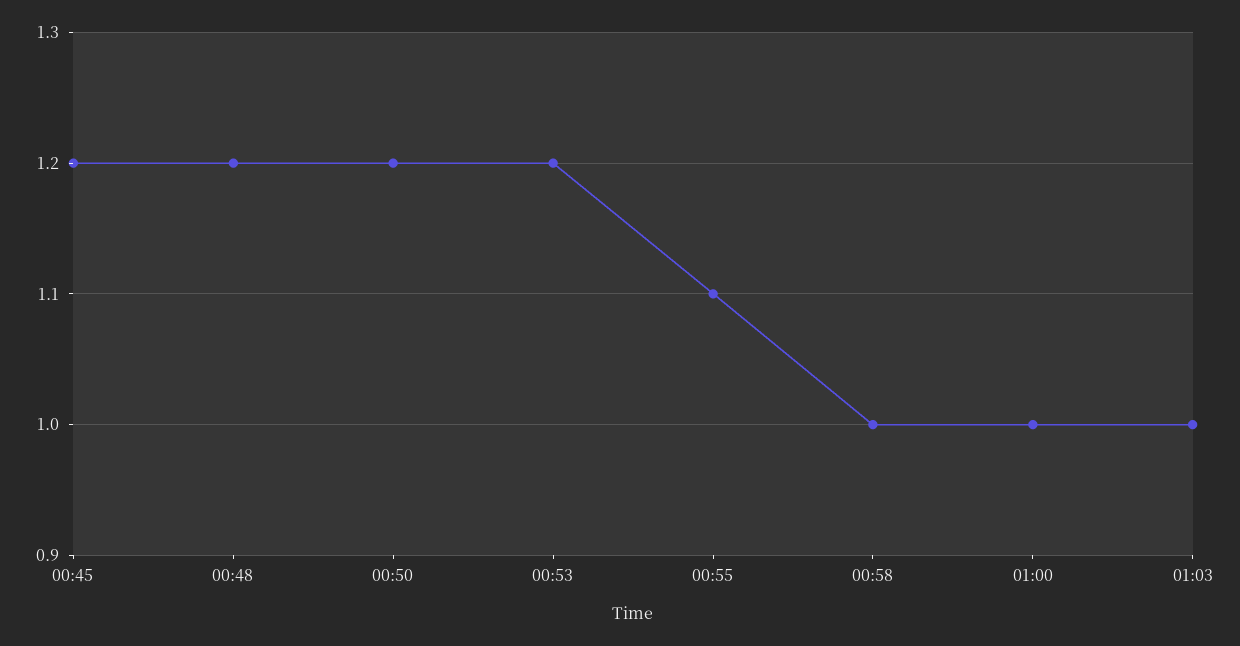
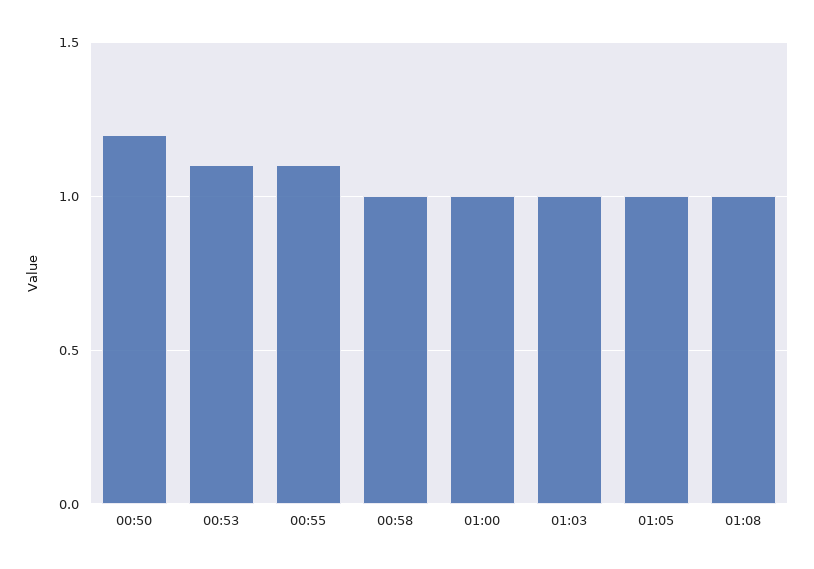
00:45: 1.2 -> none
00:48: 1.2 -> none
00:53: 1.2 -> 1.1
01:05: none -> 1
01:08: none -> 1

